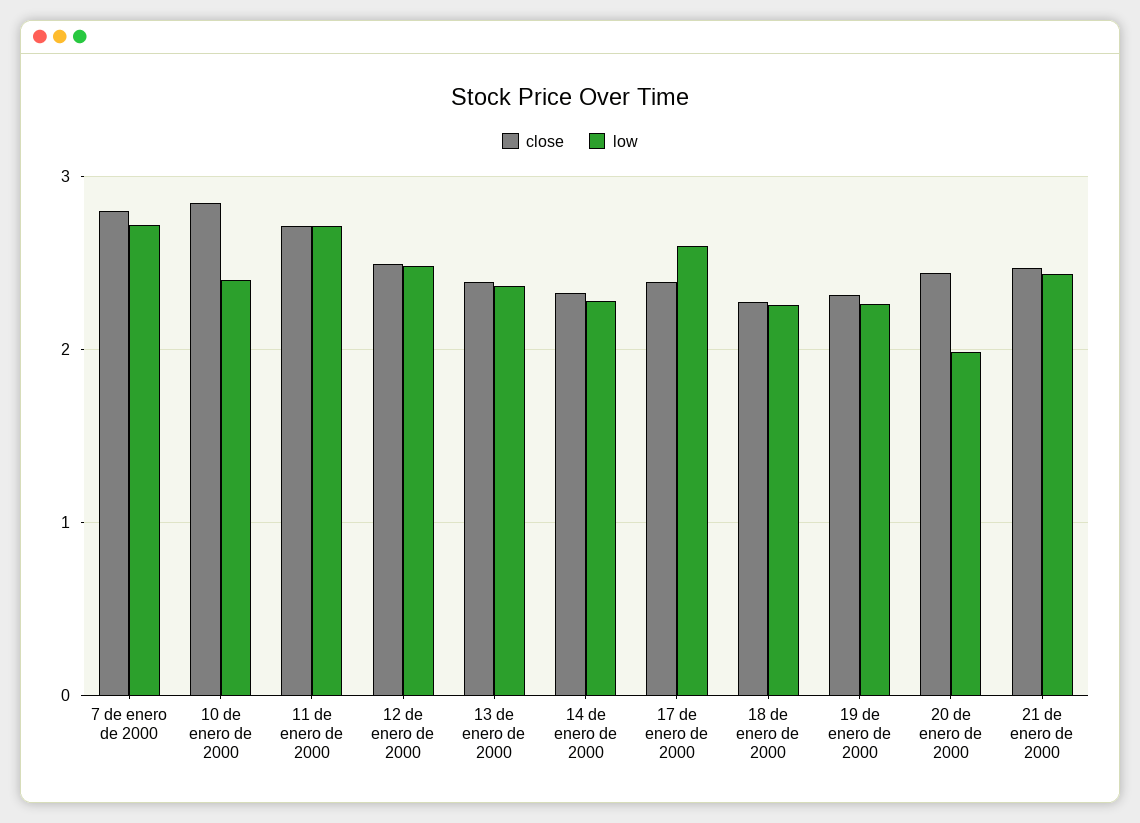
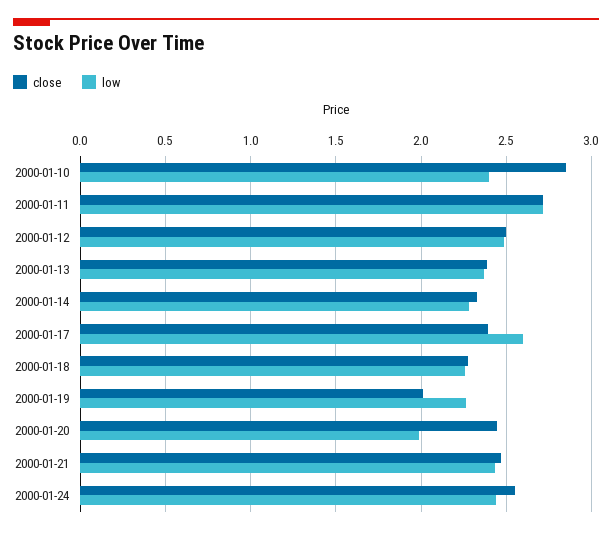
close, 7 de enero de 2000: 2.8 -> none
low, 7 de enero de 2000: 2.7 -> none
close, 19 de enero de 2000: 2.3 -> 2
close, 2000-01-24: none -> 2.55
low, 2000-01-24: none -> 2.45

